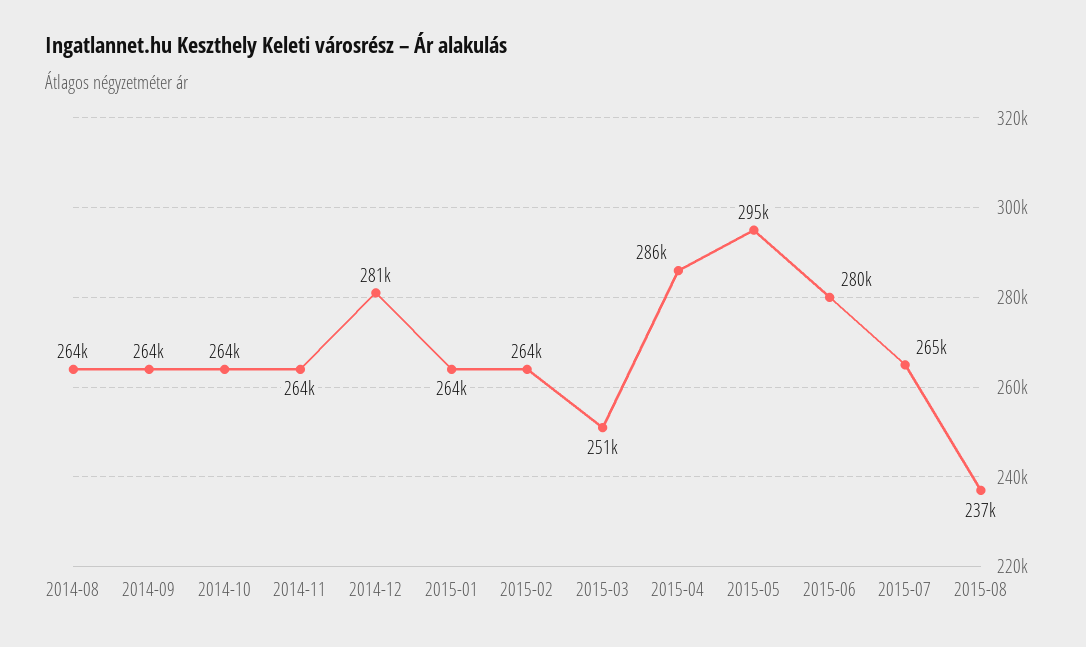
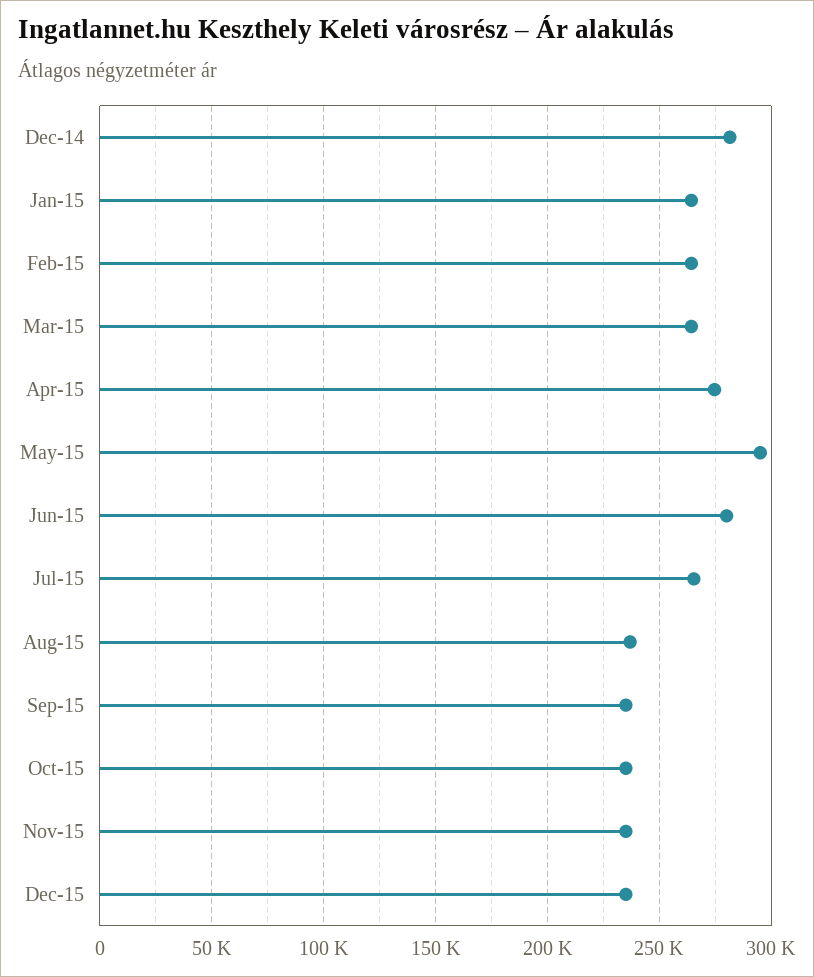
2014-08: 264000 -> none
2014-09: 264000 -> none
2014-10: 264000 -> none
2014-11: 264000 -> none
2015-03: 251000 -> 265000
2015-04: 286000 -> 275000
Sep-15: none -> 235000
Oct-15: none -> 235000
Nov-15: none -> 235000
Dec-15: none -> 235000

